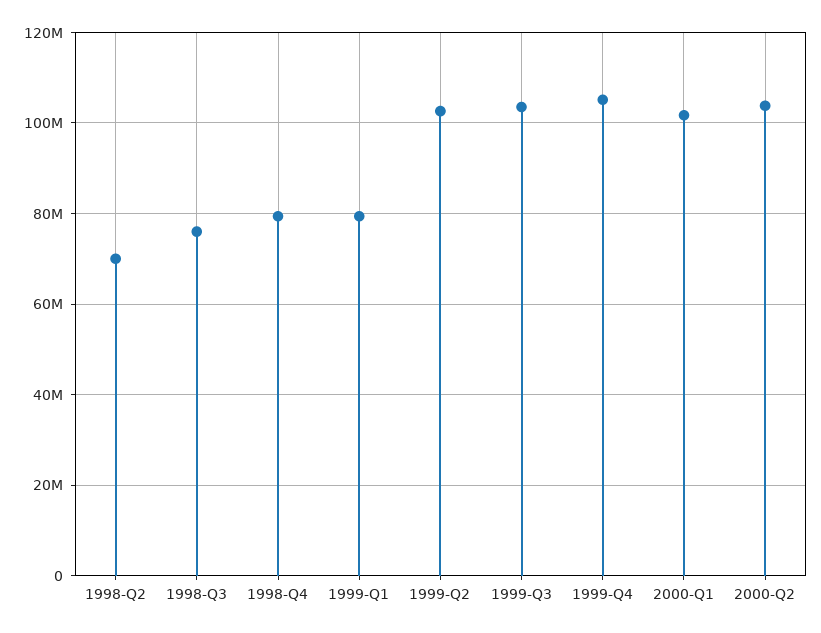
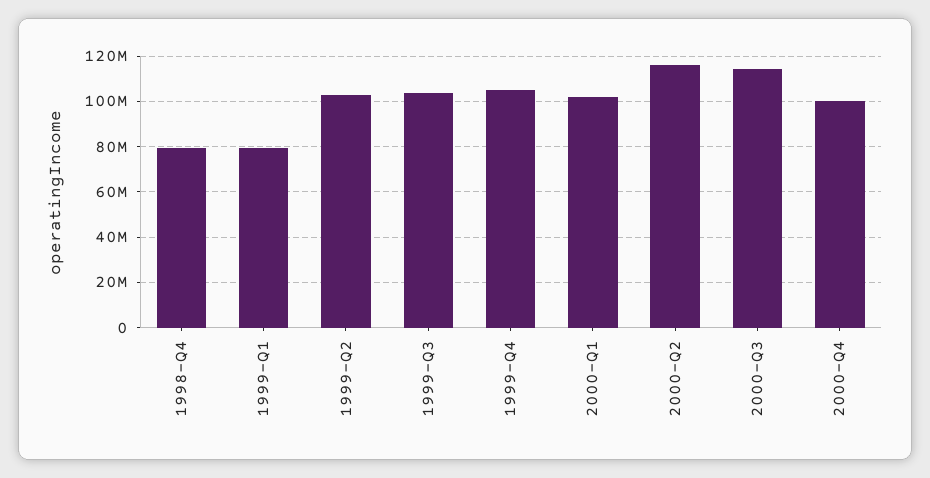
1998-Q2: 70000000 -> none
1998-Q3: 76000000 -> none
2000-Q2: 104000000 -> 115000000
2000-Q3: none -> 115000000
2000-Q4: none -> 100000000

